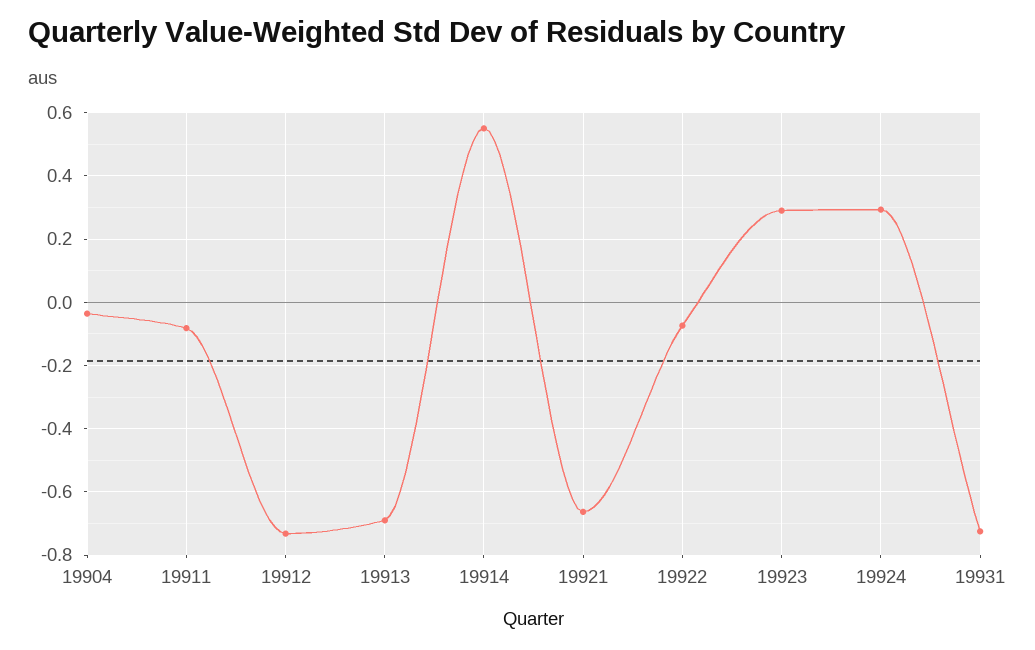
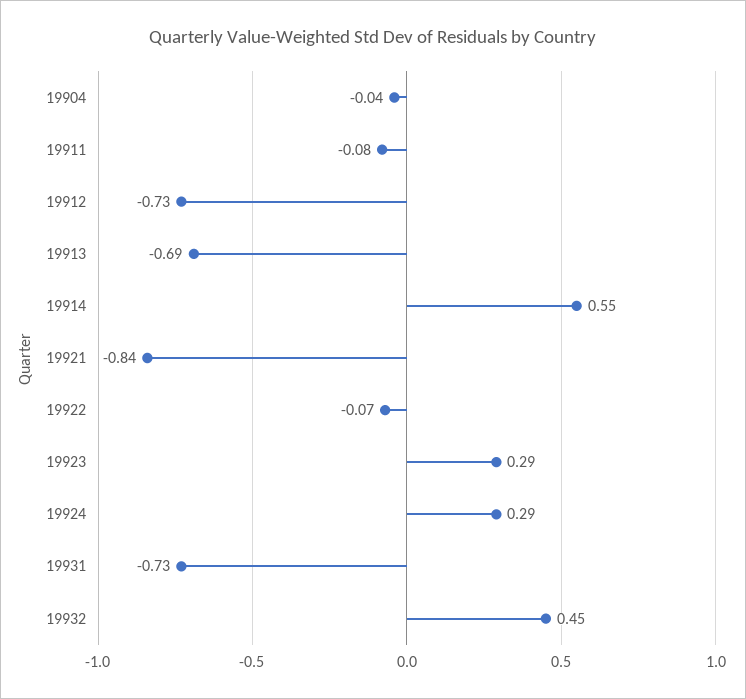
19921: -0.66 -> -0.84
19932: none -> 0.45

